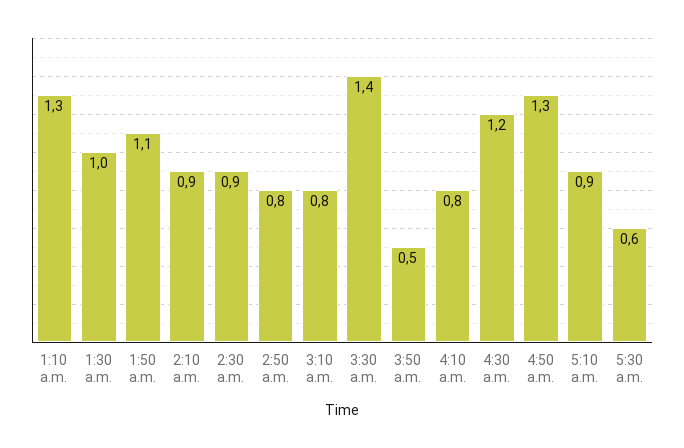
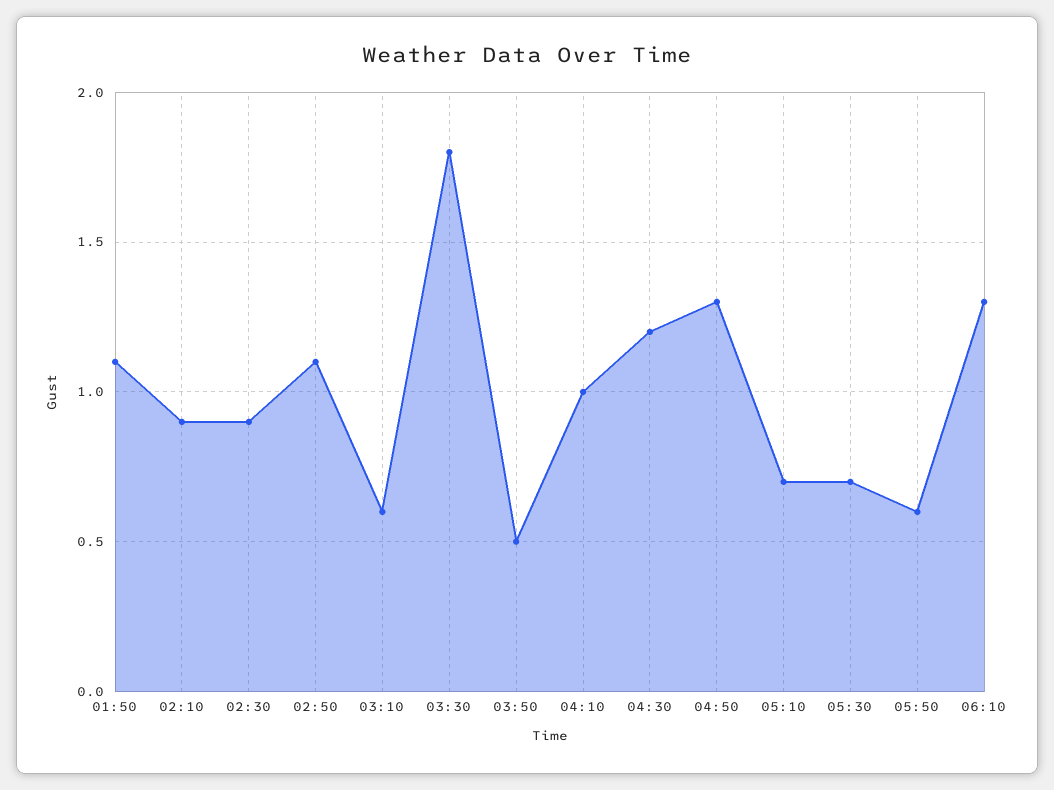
1:10 a.m.: 1.3 -> none
1:30 a.m.: 1 -> none
2:50 a.m.: 0.8 -> 1.1
3:10 a.m.: 0.8 -> 0.6
3:30 a.m.: 1.4 -> 1.8
4:10 a.m.: 0.8 -> 1
5:10 a.m.: 0.9 -> 0.7
5:30 a.m.: 0.6 -> 0.7
05:50: none -> 0.6
06:10: none -> 1.3

